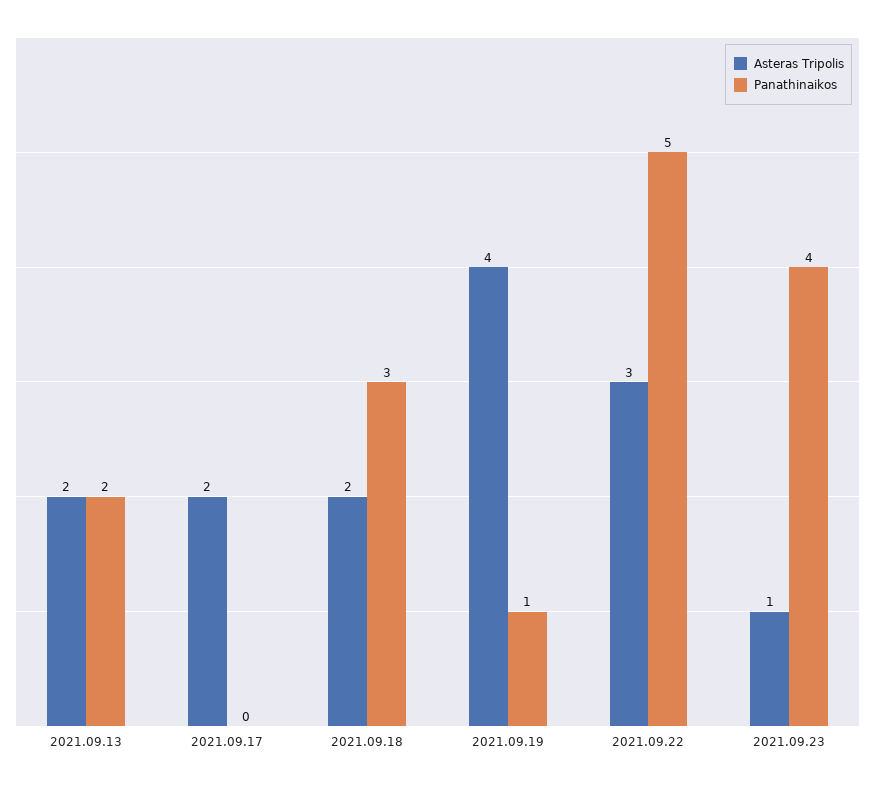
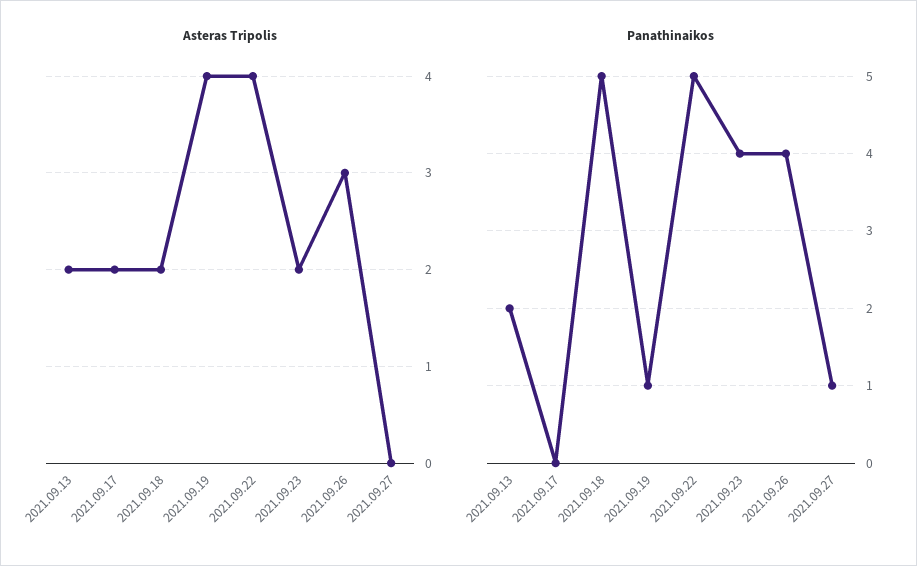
Panathinaikos, 2021.09.18: 3 -> 5
Asteras Tripolis, 2021.09.22: 3 -> 4
Asteras Tripolis, 2021.09.23: 1 -> 2
Asteras Tripolis, 2021.09.26: none -> 3
Asteras Tripolis, 2021.09.27: none -> 0
Panathinaikos, 2021.09.26: none -> 4
Panathinaikos, 2021.09.27: none -> 1

